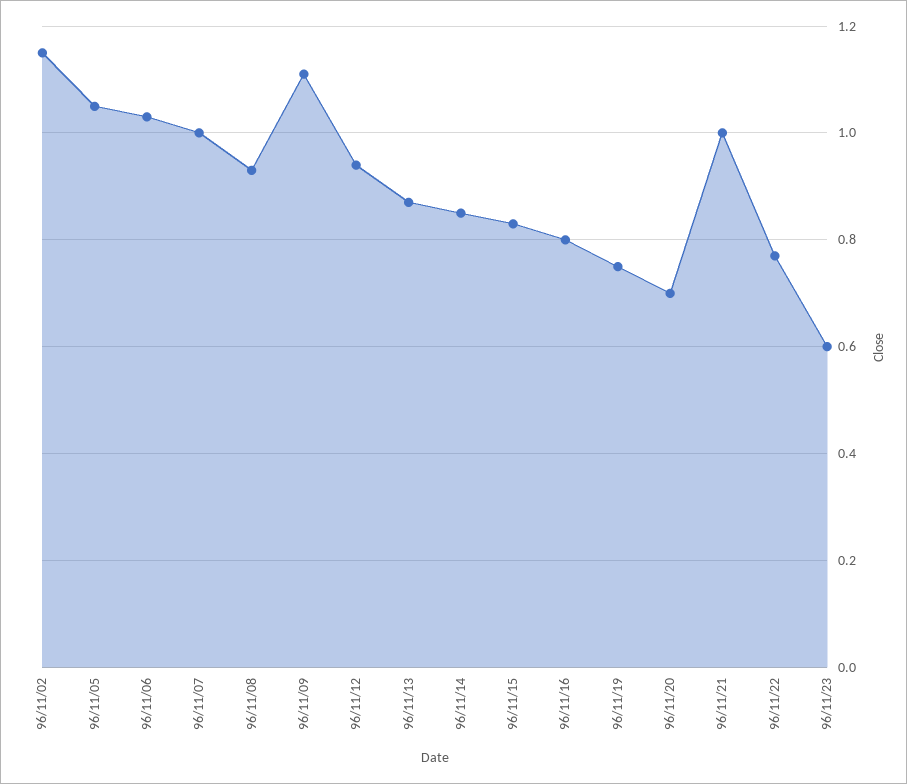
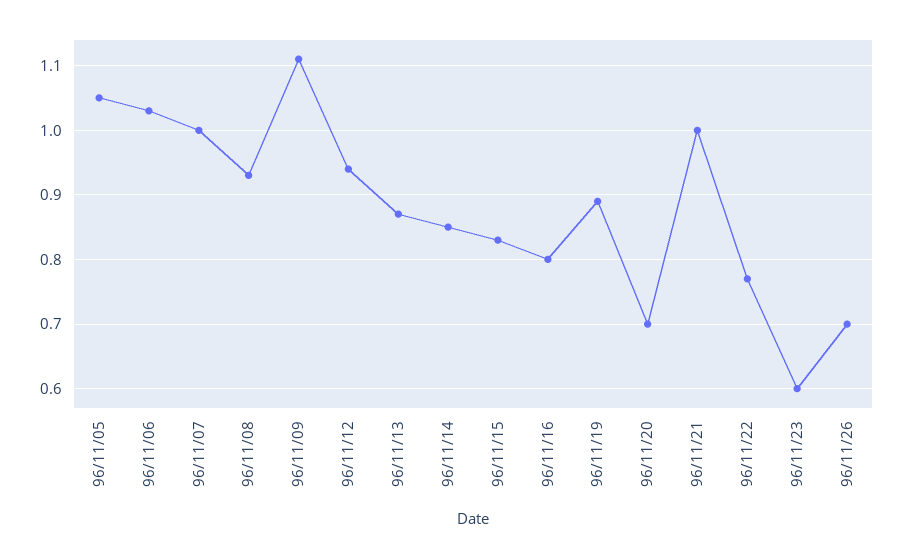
96/11/02: 1.15 -> none
96/11/19: 0.75 -> 0.89
96/11/26: none -> 0.7

